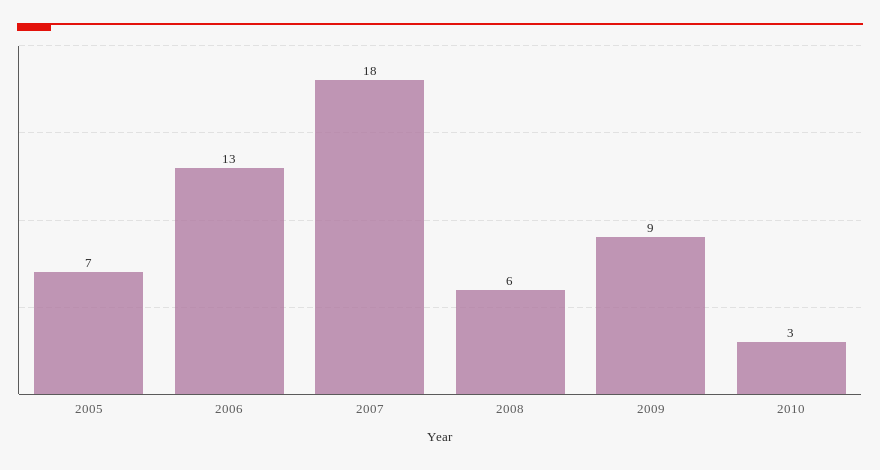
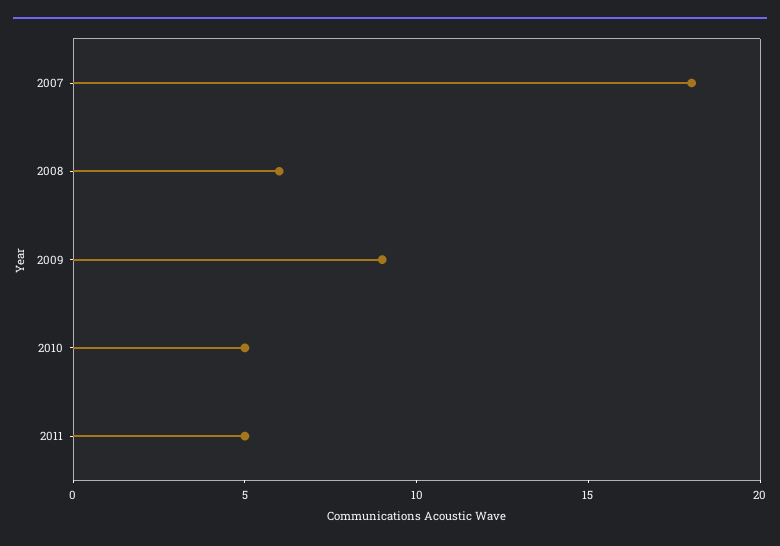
2005: 7 -> none
2006: 13 -> none
2010: 3 -> 5
2011: none -> 5

